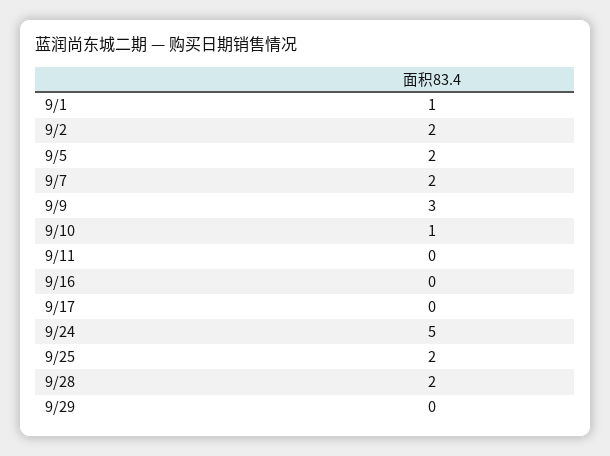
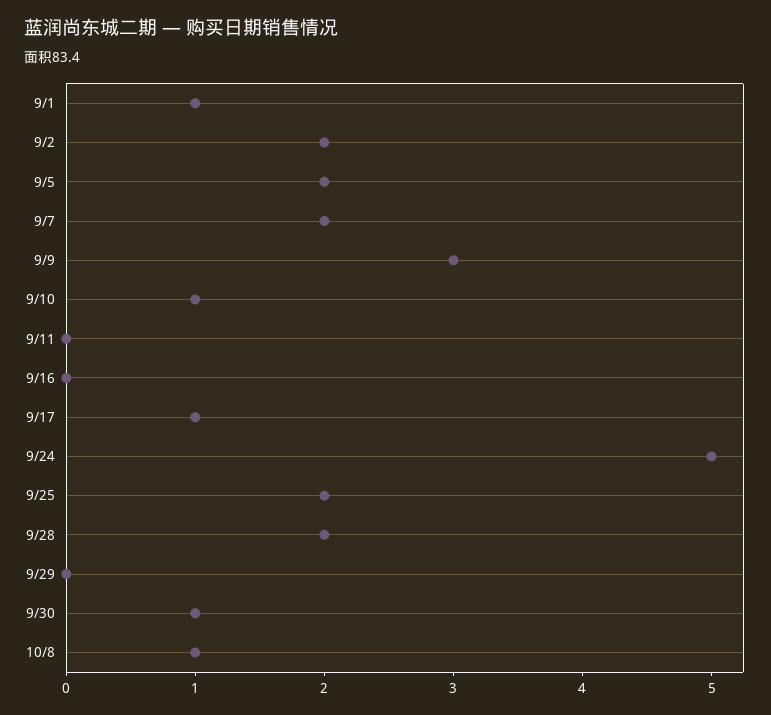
9/17: 0 -> 1
9/30: none -> 1
10/8: none -> 1

